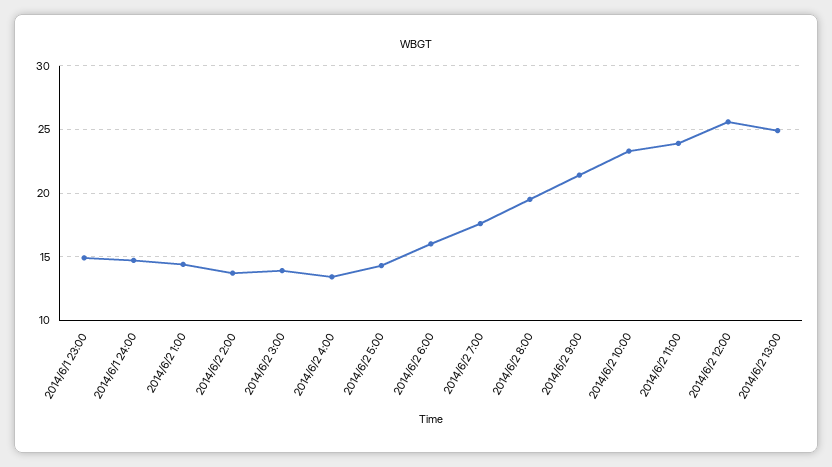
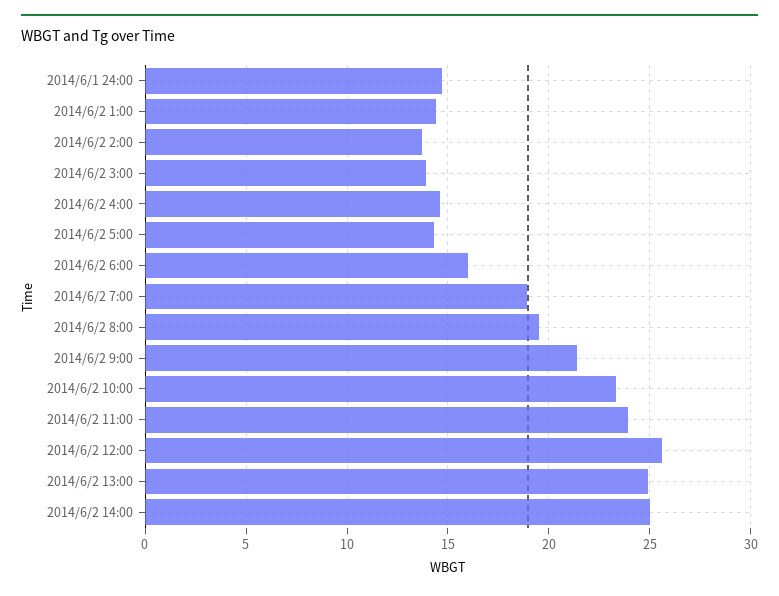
2014/6/1 23:00: 15 -> none
2014/6/2 4:00: 13.5 -> 14.5
2014/6/2 7:00: 17.5 -> 19
2014/6/2 14:00: none -> 25

